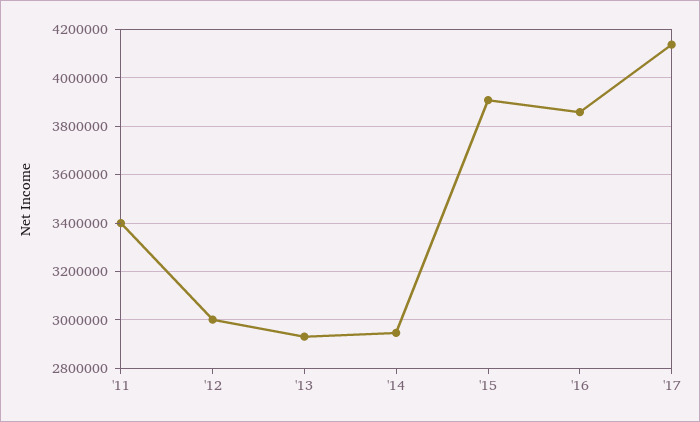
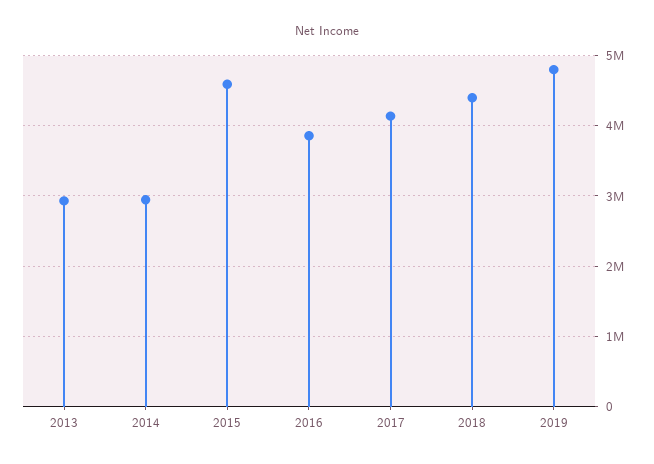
'11: 3400000 -> none
'12: 3000000 -> none
'15: 3900000 -> 4600000
2018: none -> 4400000
2019: none -> 4800000

